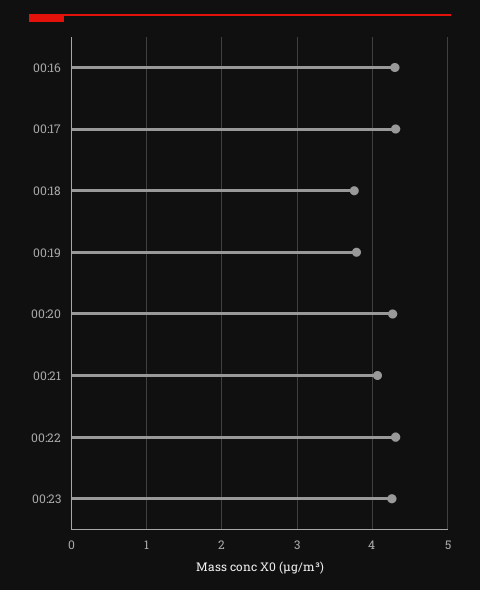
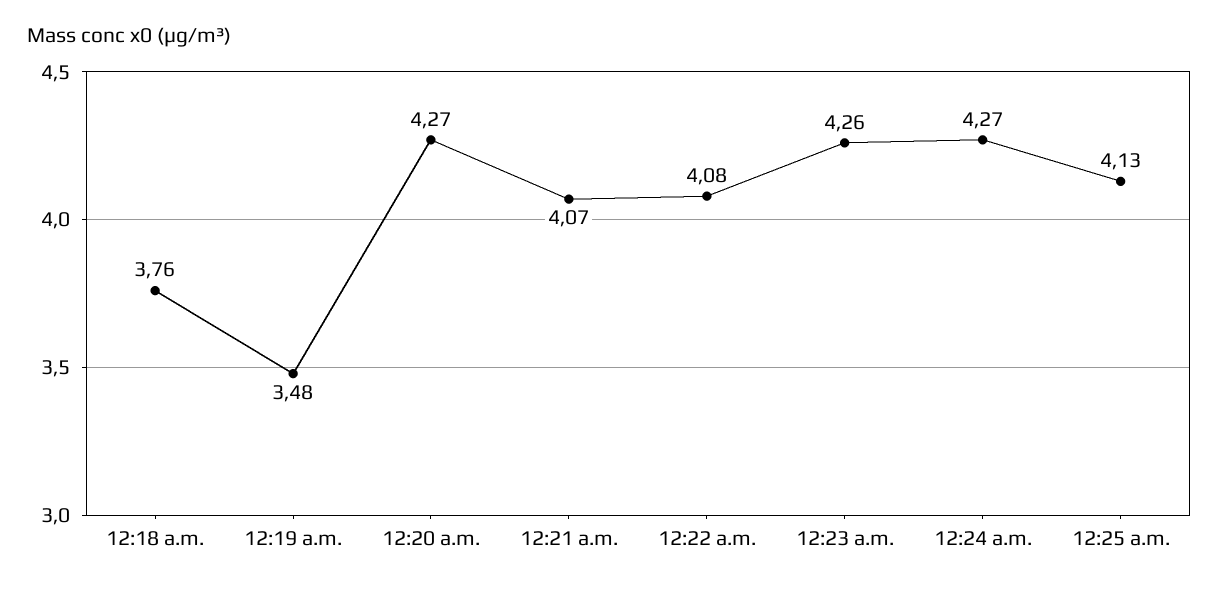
00:16: 4.3 -> none
00:17: 4.3 -> none
00:19: 3.8 -> 3.48
00:22: 4.3 -> 4.08
12:24 a.m.: none -> 4.27
12:25 a.m.: none -> 4.13

